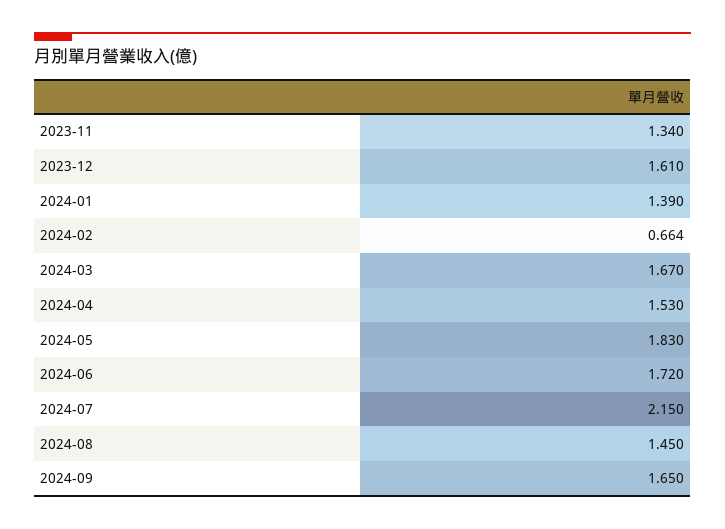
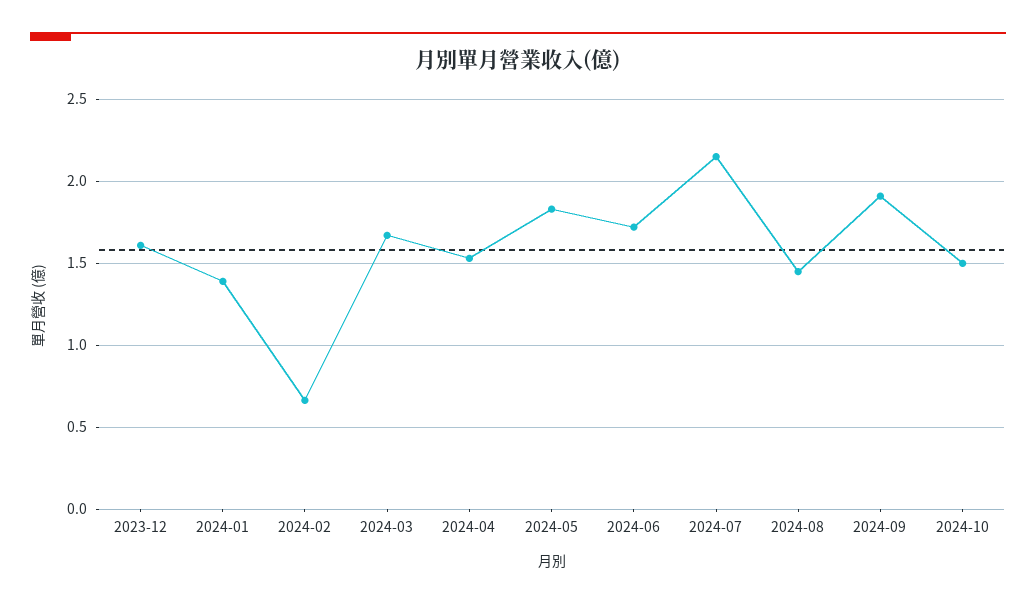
2023-11: 1.34 -> none
2024-09: 1.65 -> 1.9
2024-10: none -> 1.5

